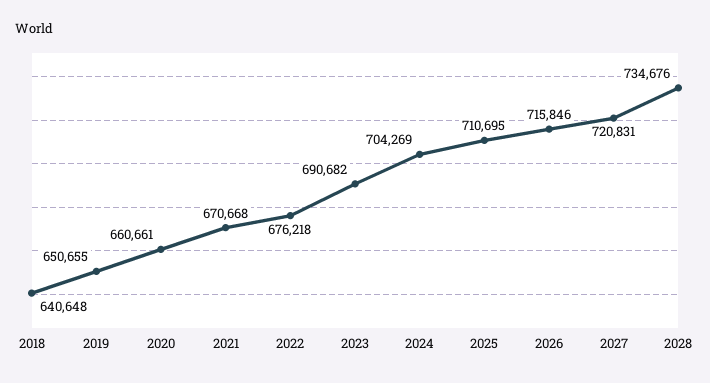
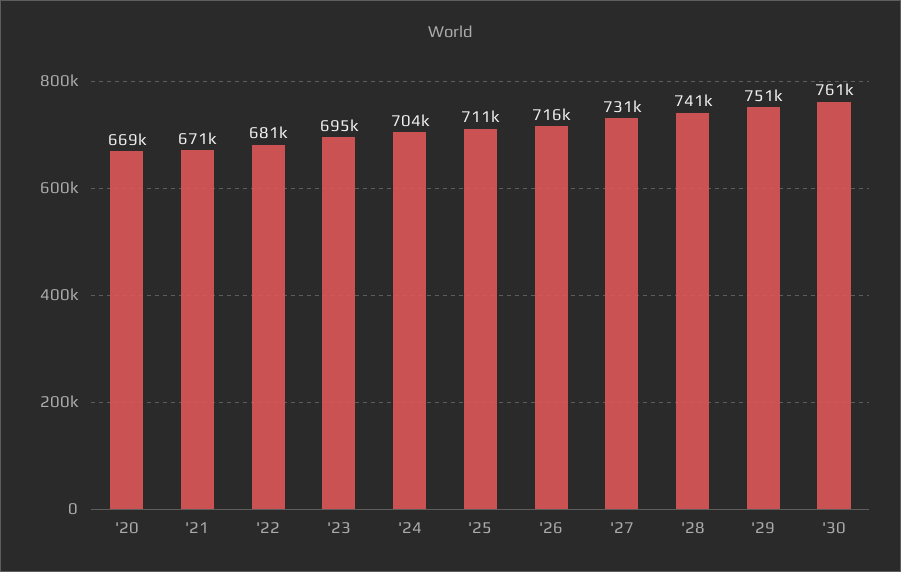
2018: 640648 -> none
2019: 650655 -> none
2020: 660661 -> 669000
2022: 676218 -> 681000
2023: 690682 -> 695000
2027: 720831 -> 731000
2028: 734676 -> 741000
'29: none -> 751000
'30: none -> 761000

